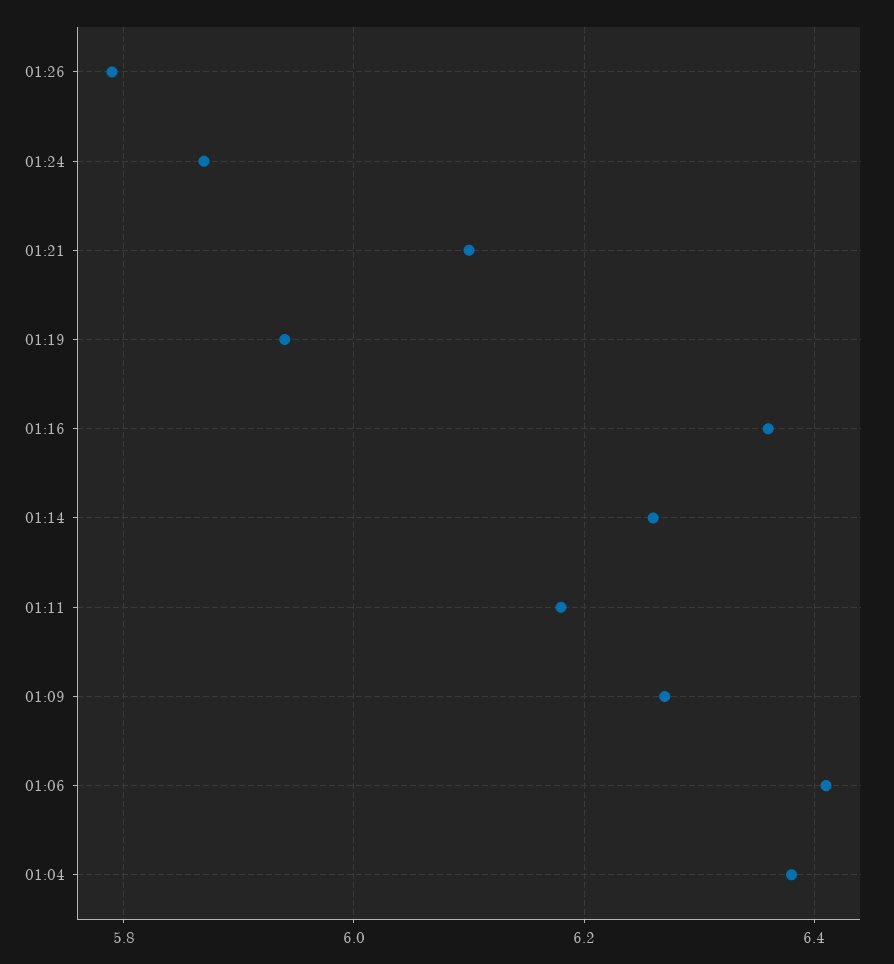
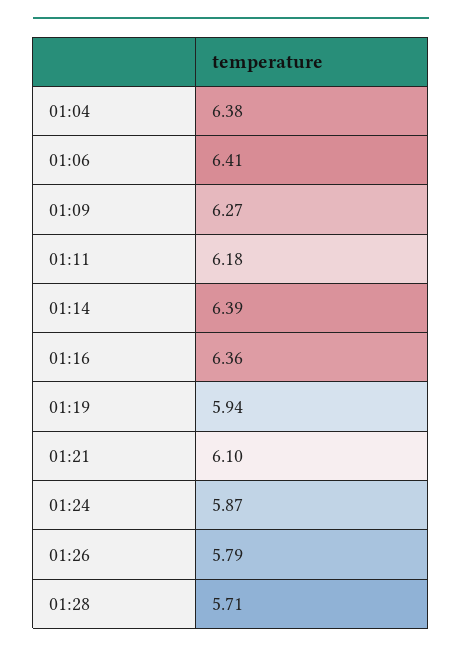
01:14: 6.25 -> 6.39
01:28: none -> 5.71

